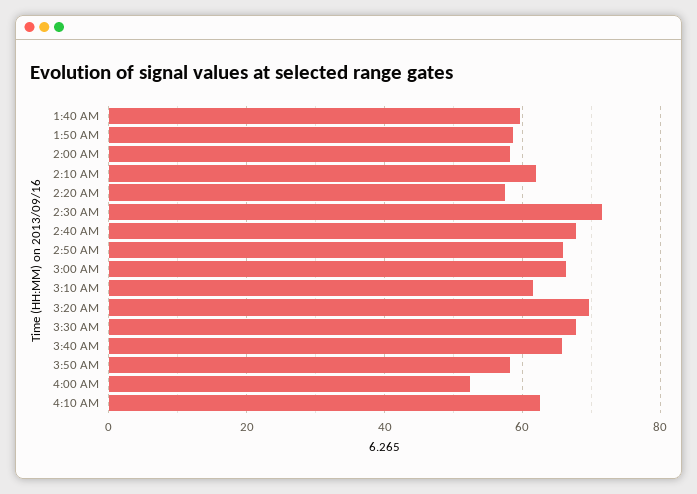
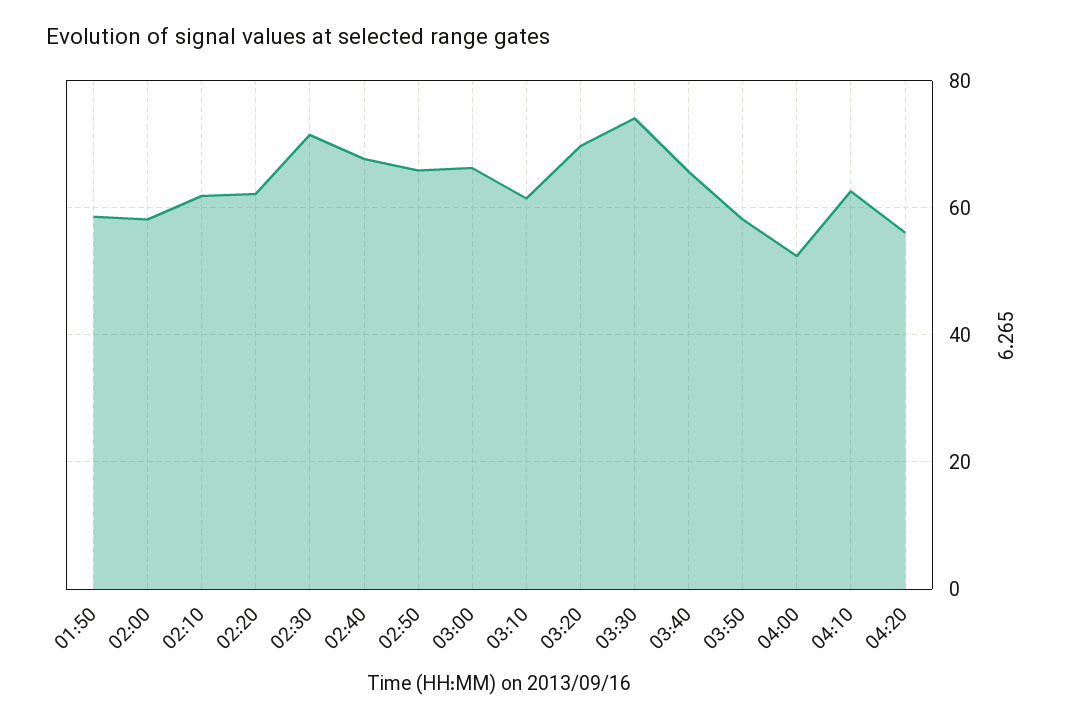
1:40 AM: 60 -> none
2:20 AM: 58 -> 62
3:30 AM: 68 -> 74
04:20: none -> 56

